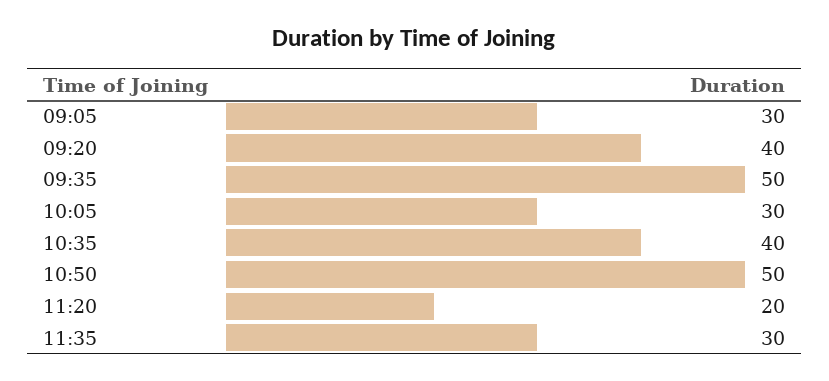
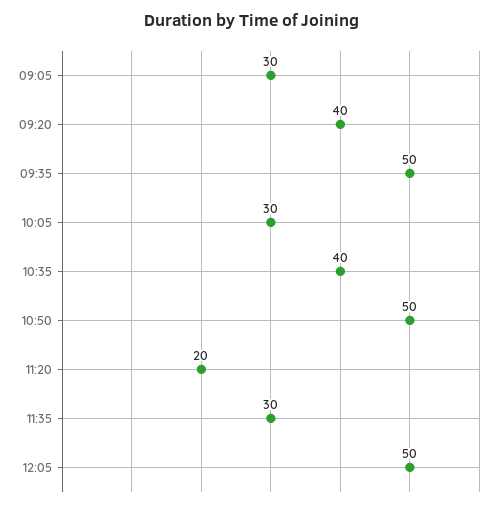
12:05: none -> 50

